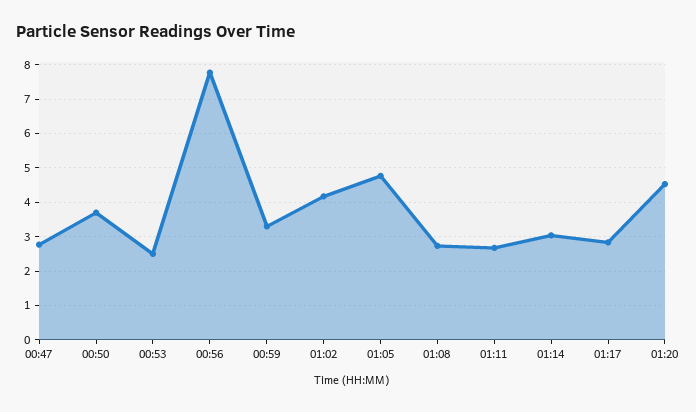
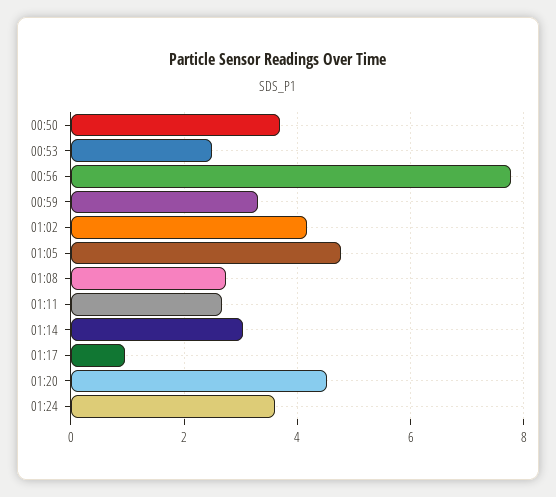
00:47: 2.8 -> none
01:17: 2.8 -> 1
01:24: none -> 3.6

